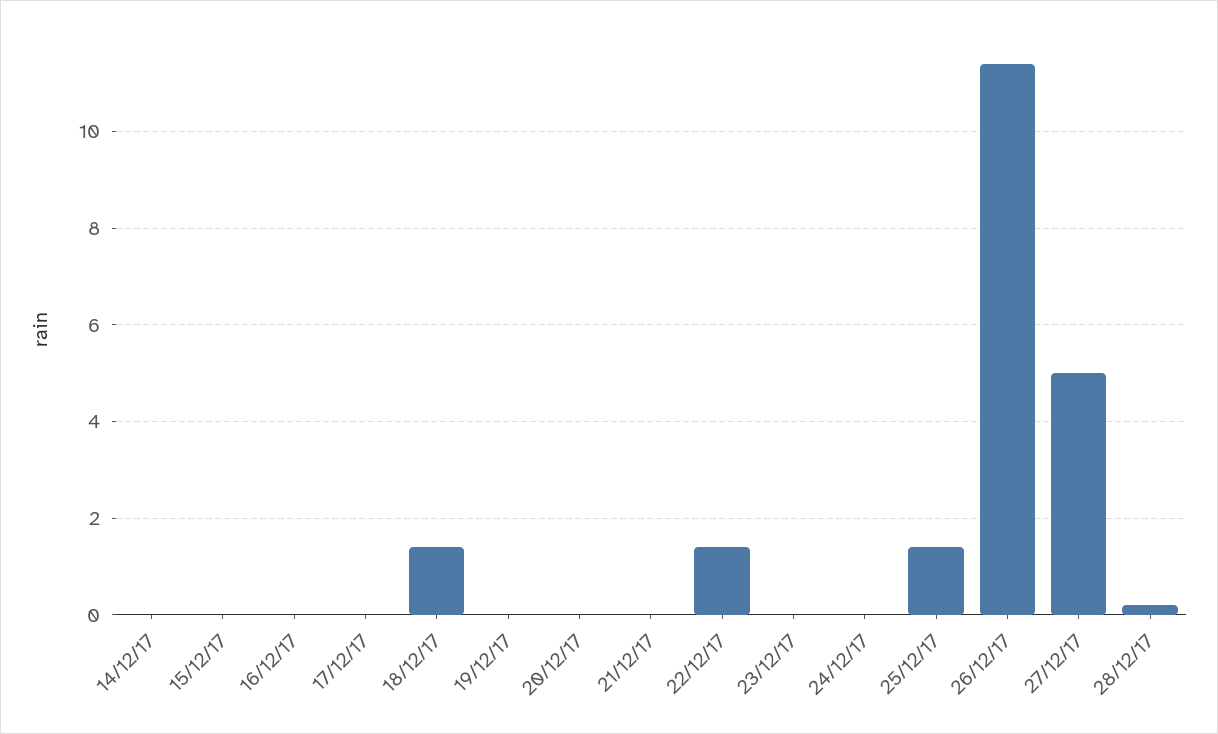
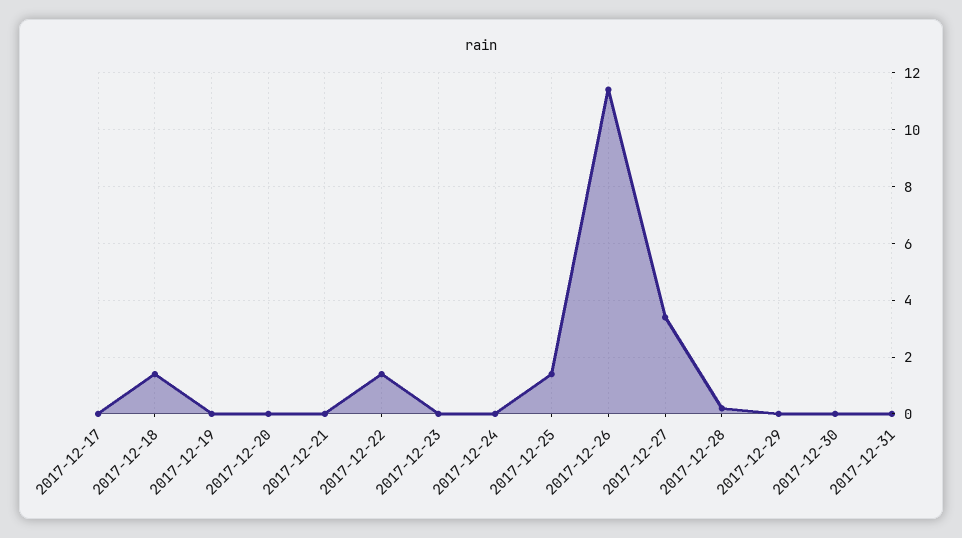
14/12/17: 0 -> none
15/12/17: 0 -> none
16/12/17: 0 -> none
27/12/17: 5 -> 3.5
2017-12-29: none -> 0
2017-12-30: none -> 0
2017-12-31: none -> 0

